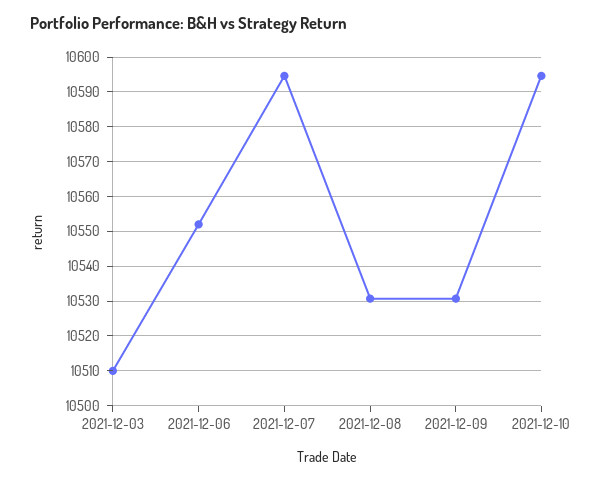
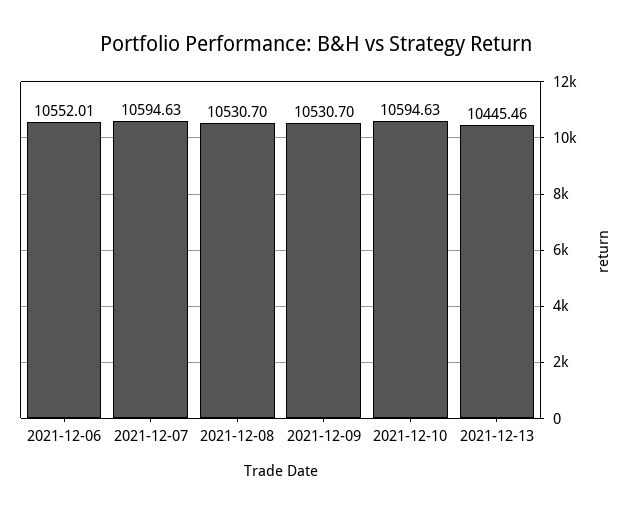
2021-12-03: 10510 -> none
2021-12-13: none -> 10445.46

